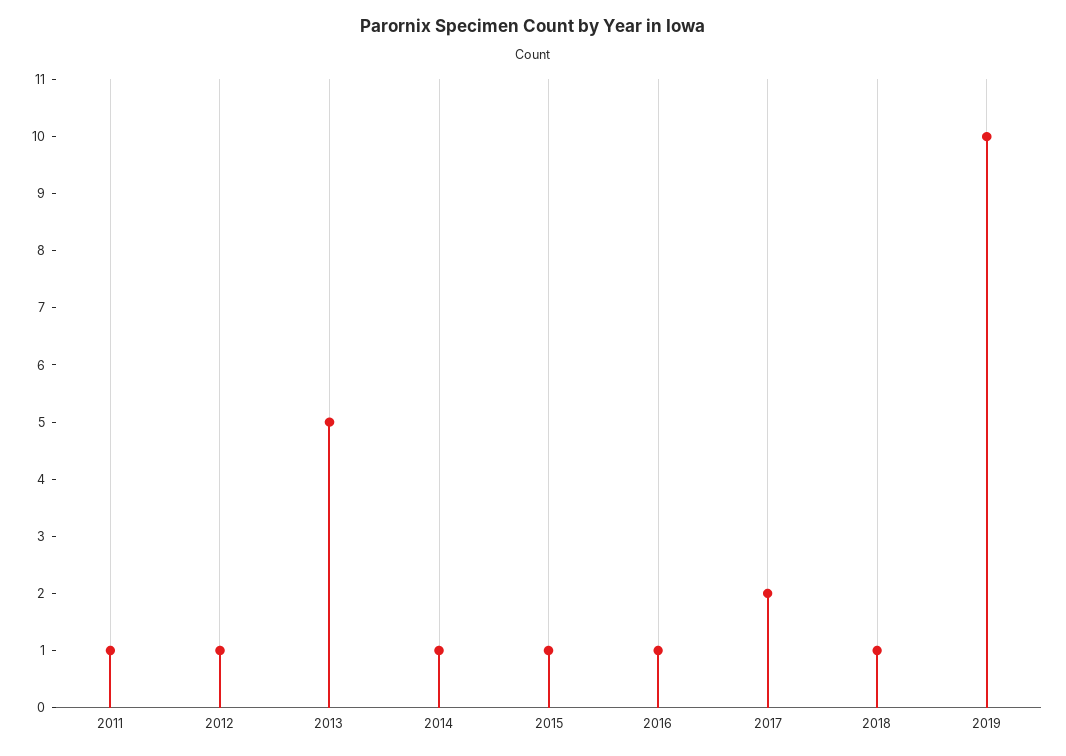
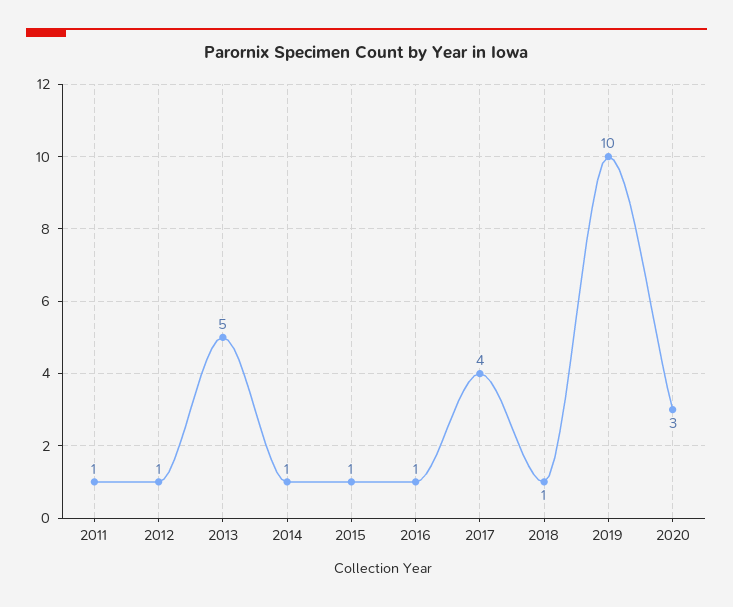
2017: 2 -> 4
2020: none -> 3

